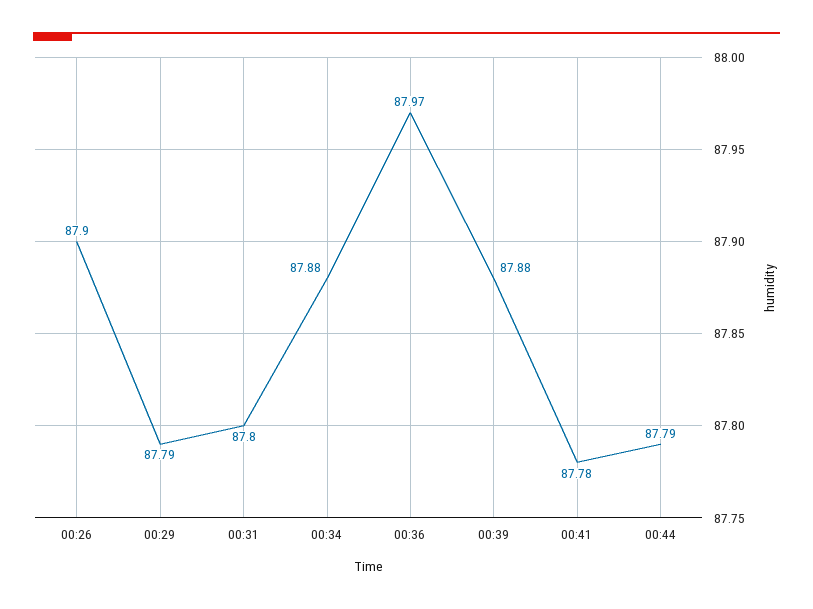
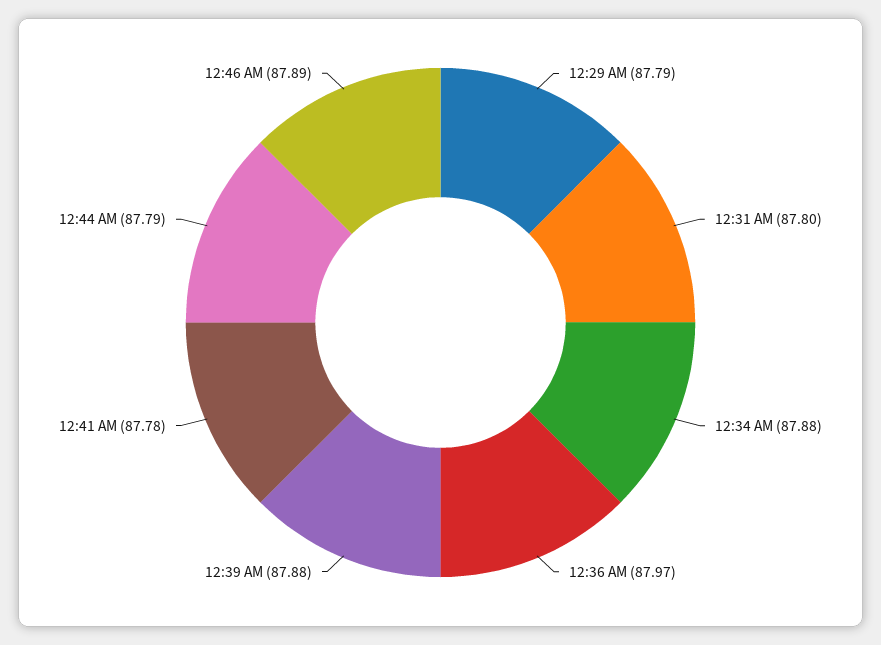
00:26: 87.9 -> none
12:46 AM: none -> 87.89

